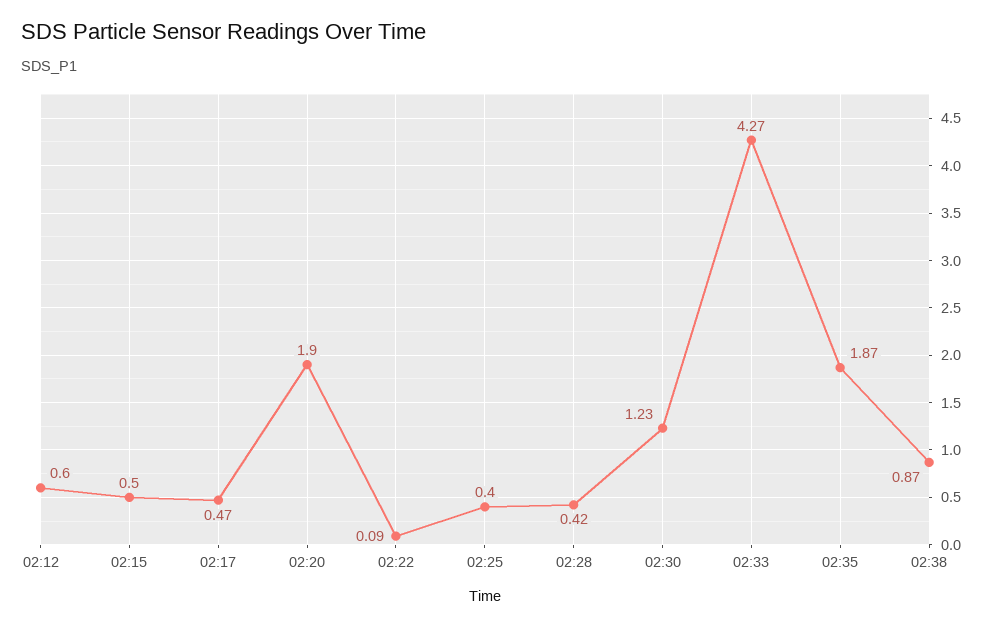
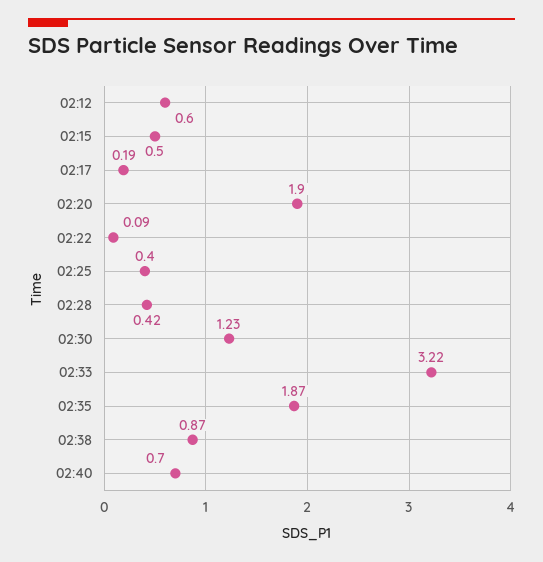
02:17: 0.47 -> 0.19
02:33: 4.27 -> 3.22
02:40: none -> 0.7

